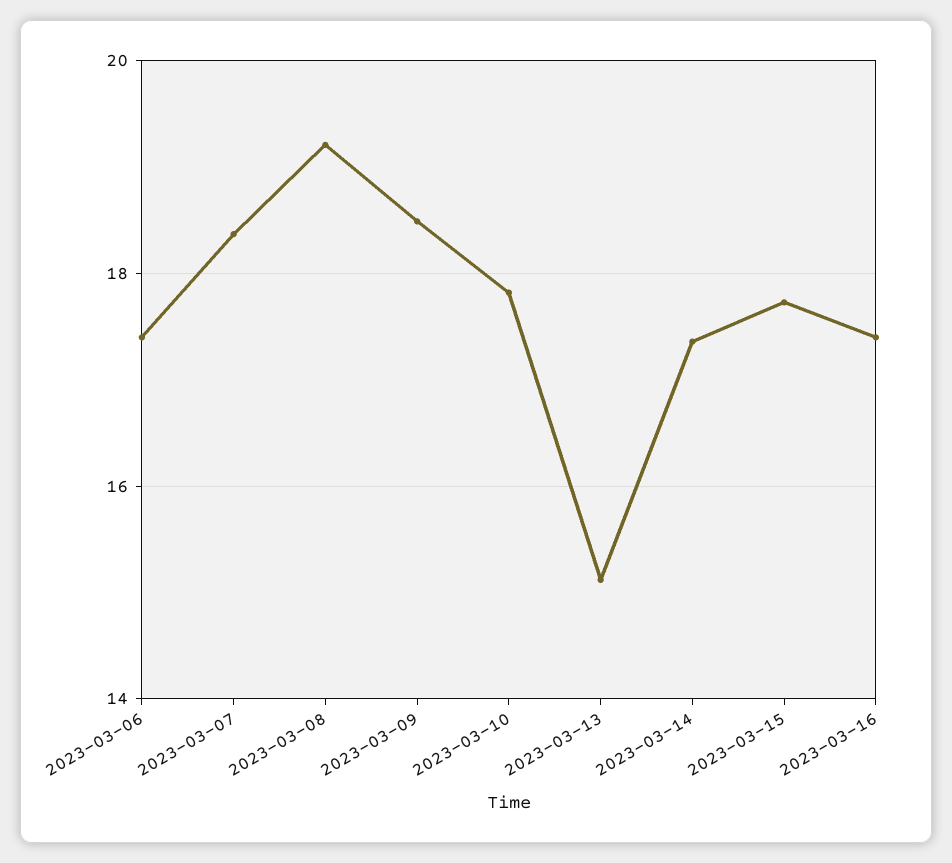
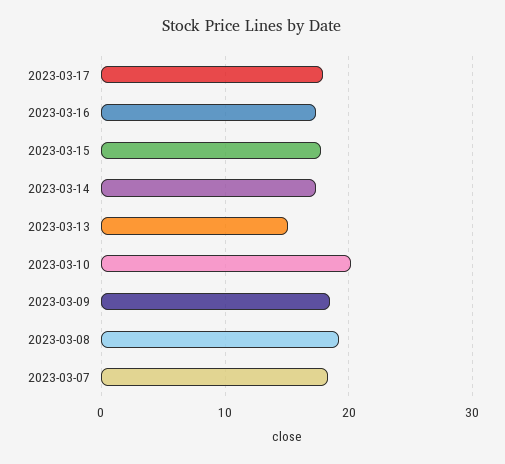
2023-03-06: 17.4 -> none
2023-03-10: 17.8 -> 20
2023-03-17: none -> 18

